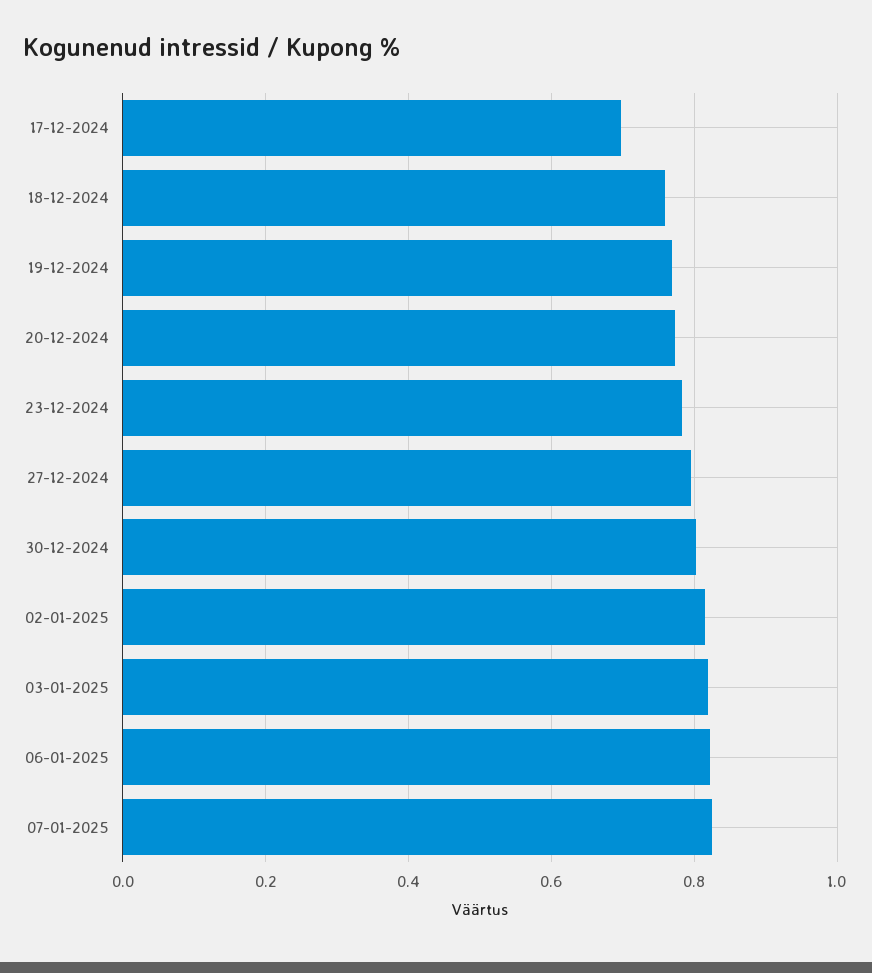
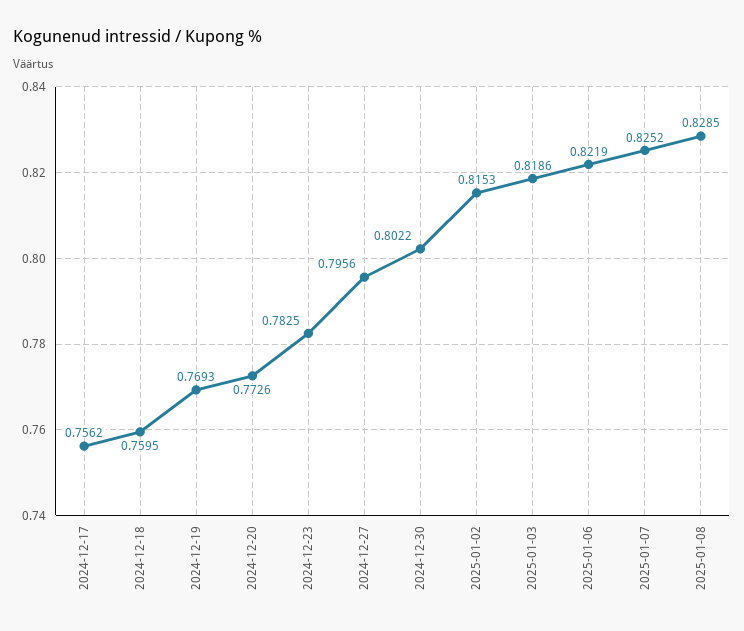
17-12-2024: 0.7 -> 0.7562
2025-01-08: none -> 0.8285

